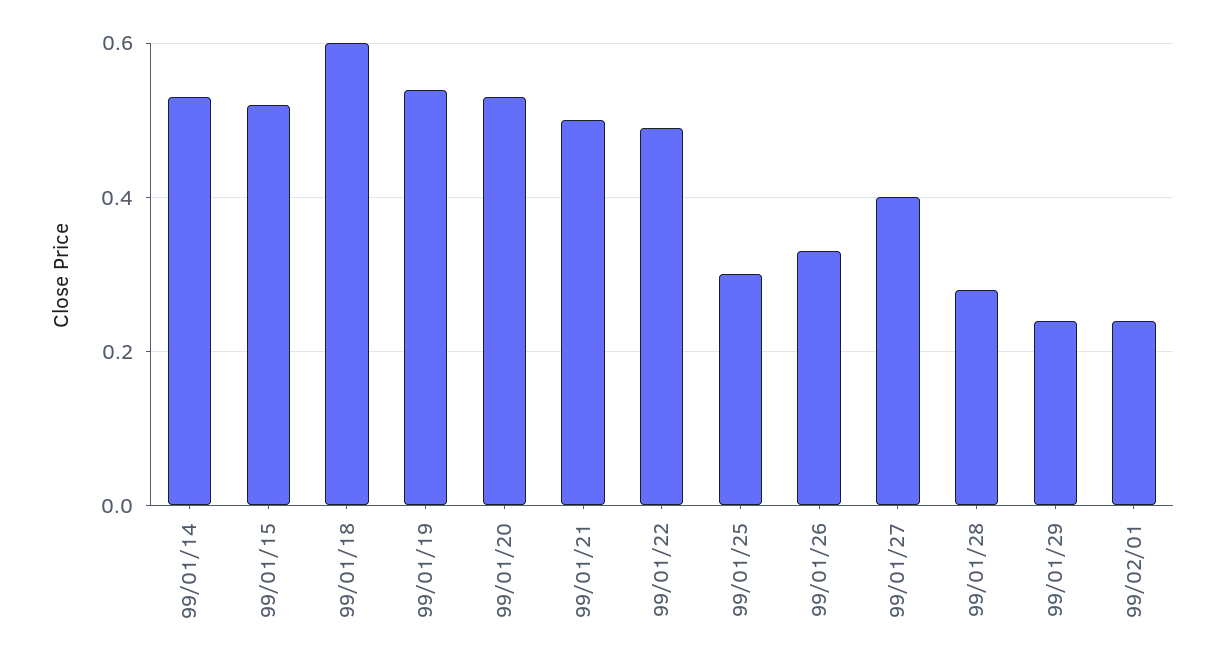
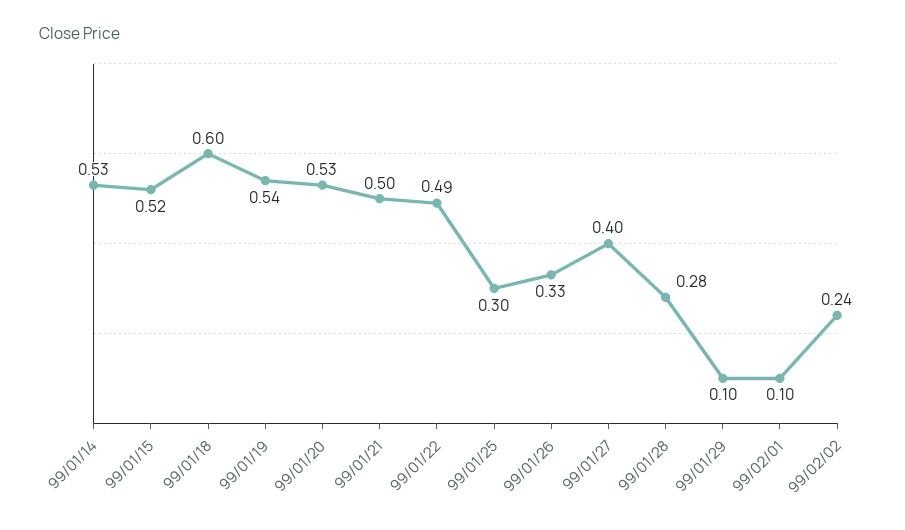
99/01/29: 0.25 -> 0.1
99/02/01: 0.25 -> 0.1
99/02/02: none -> 0.24

